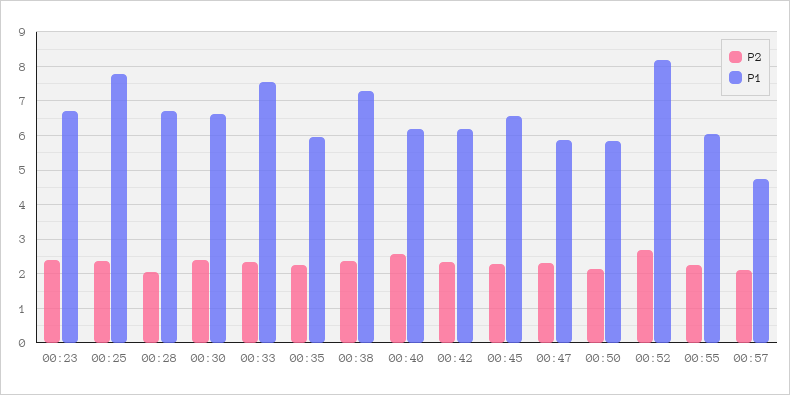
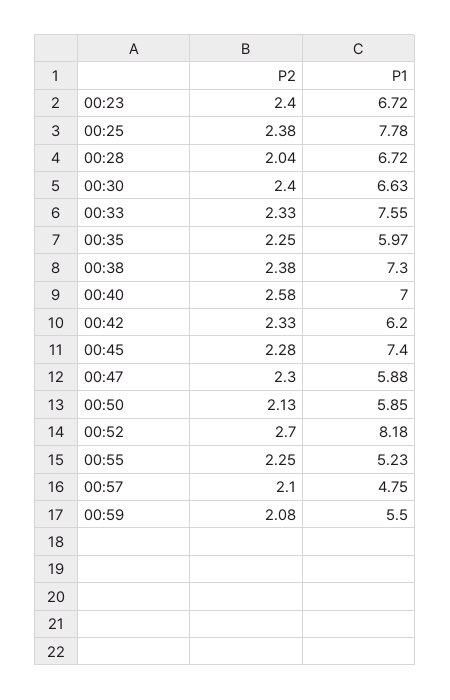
P1, 00:40: 6.2 -> 7
P1, 00:45: 6.6 -> 7.4
P1, 00:55: 6 -> 5.23
P2, 00:59: none -> 2.08
P1, 00:59: none -> 5.5

